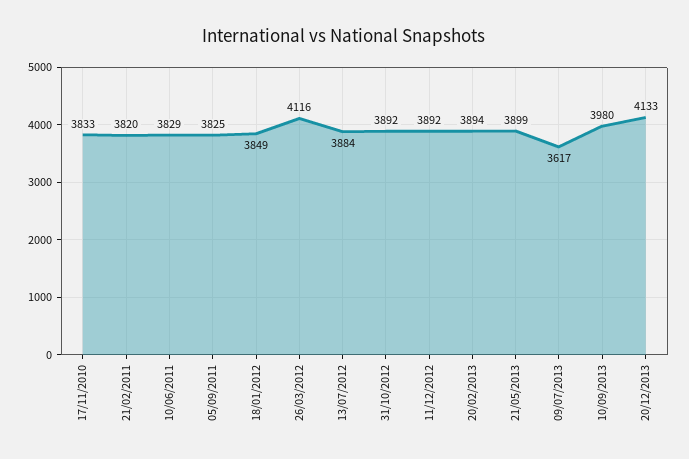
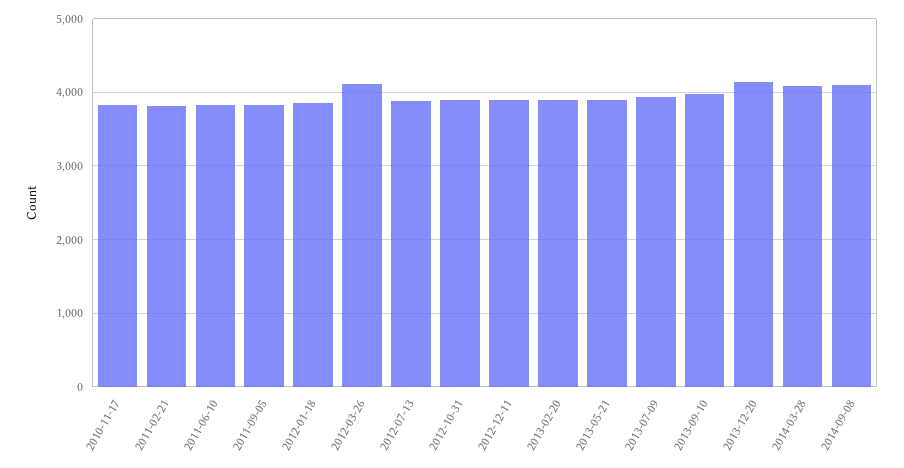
09/07/2013: 3617 -> 3900
2014-03-28: none -> 4100
2014-09-08: none -> 4100

